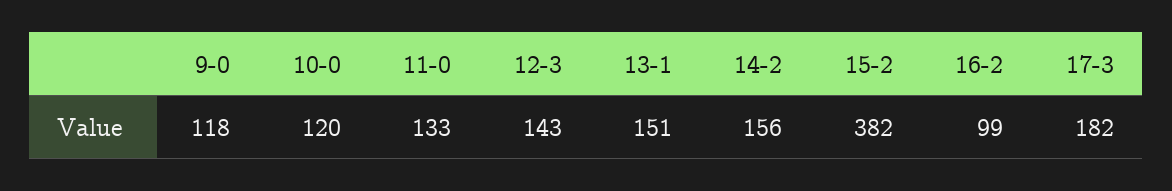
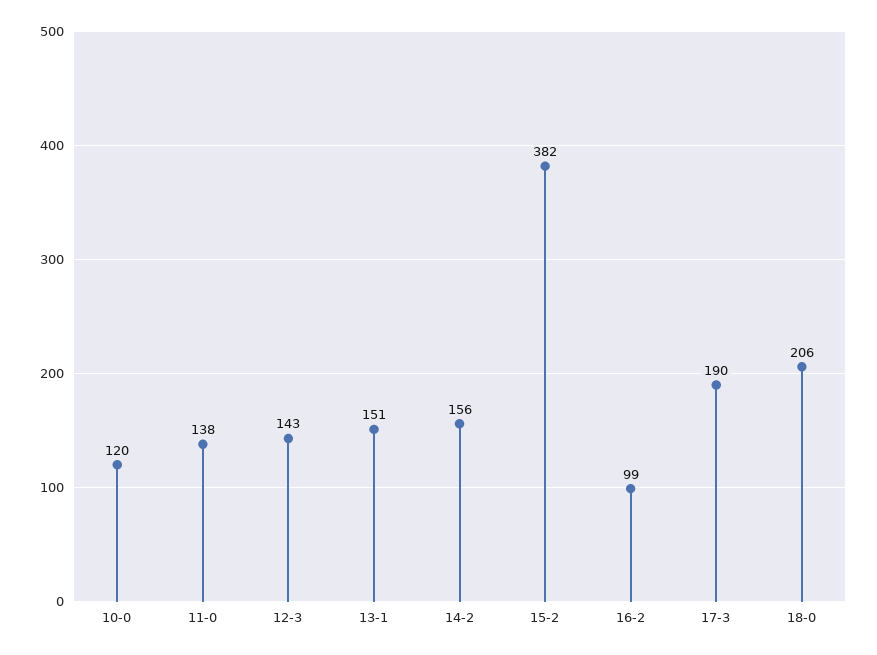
9-0: 118 -> none
11-0: 133 -> 138
17-3: 182 -> 190
18-0: none -> 206

